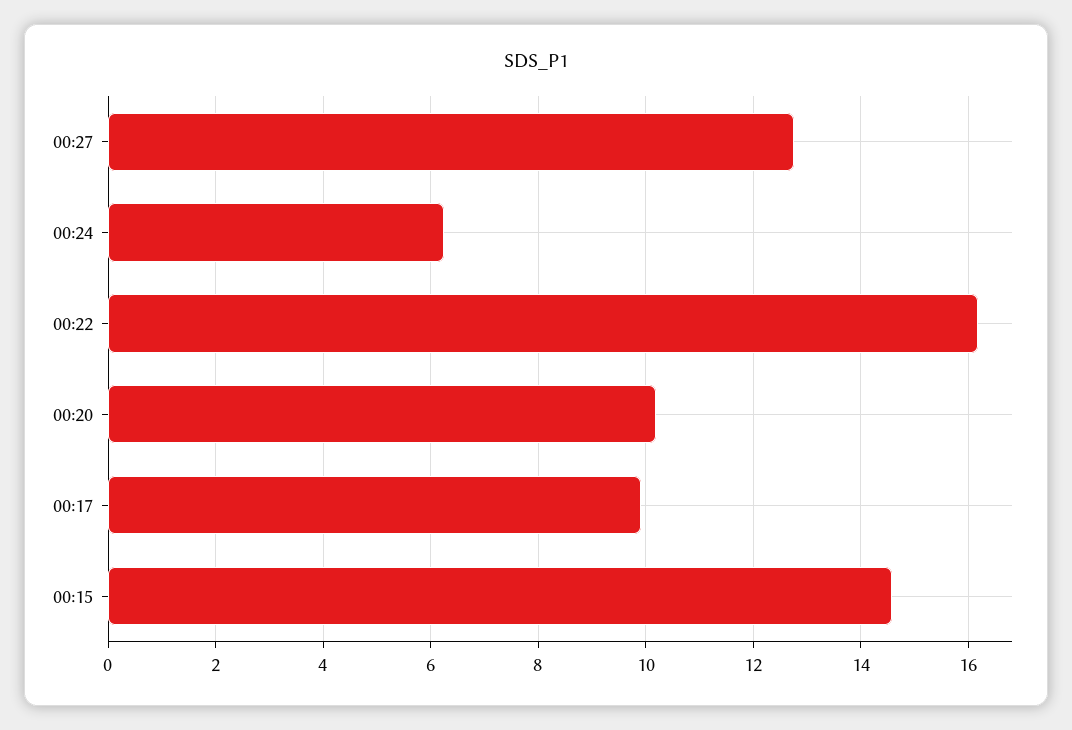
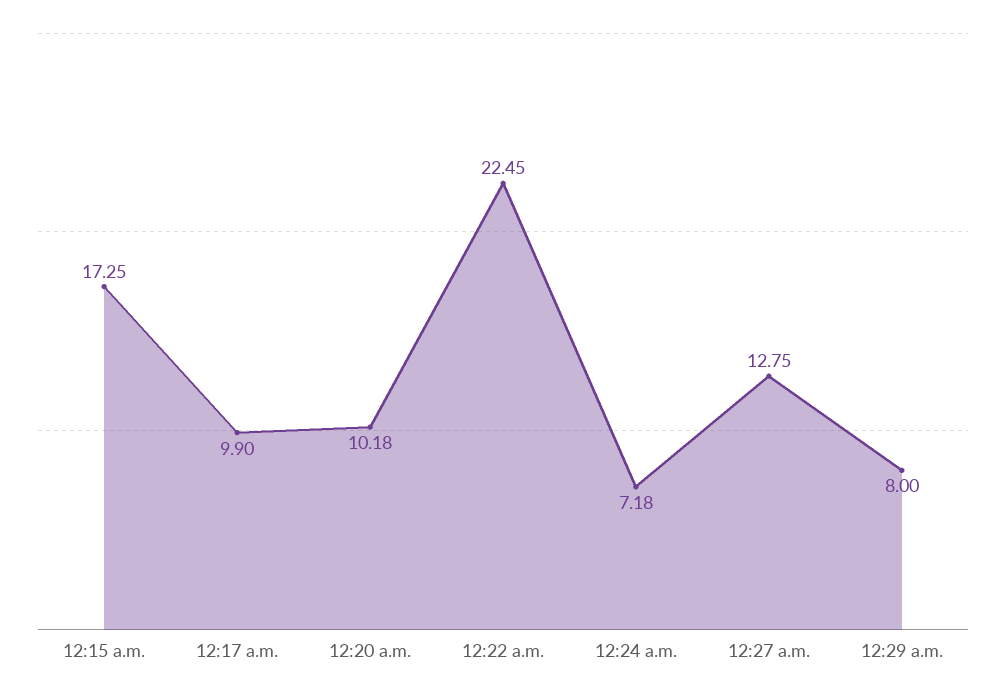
00:24: 6.2 -> 7.18
00:22: 16.2 -> 22.45
00:15: 14.6 -> 17.25
12:29 a.m.: none -> 8

